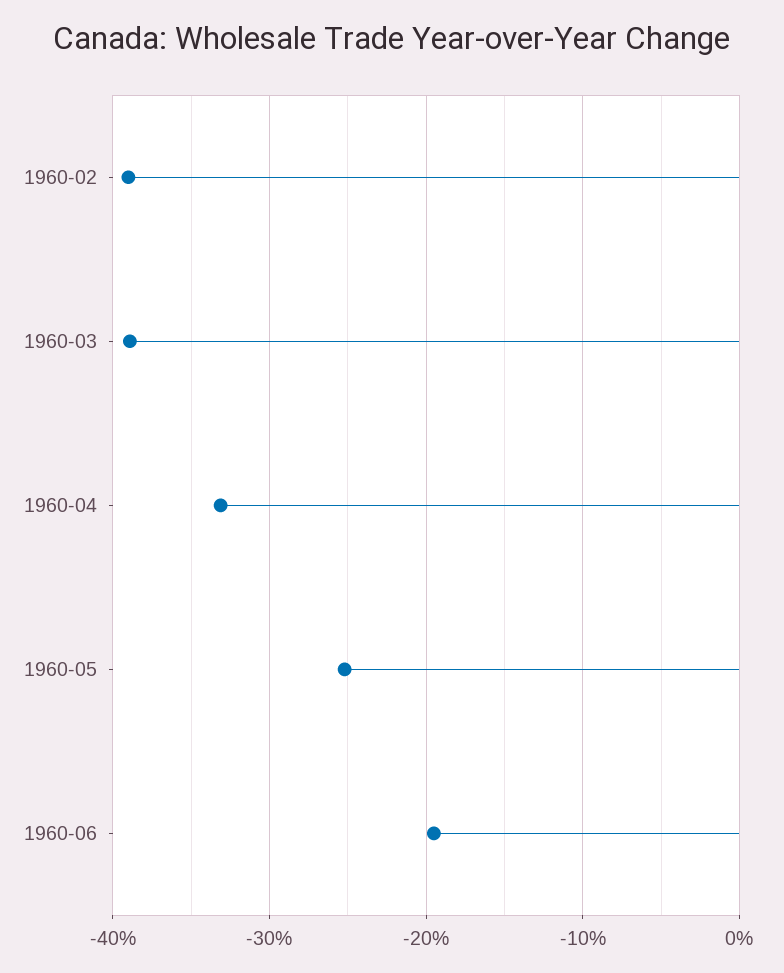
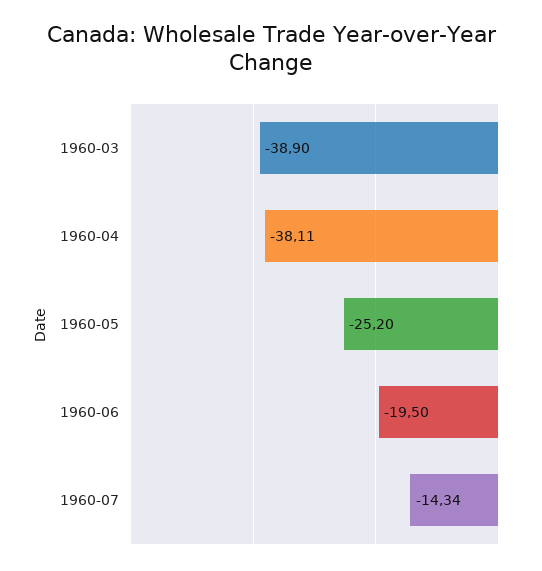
1960-02: -39 -> none
1960-04: -33 -> -38.11
1960-07: none -> -14.34

